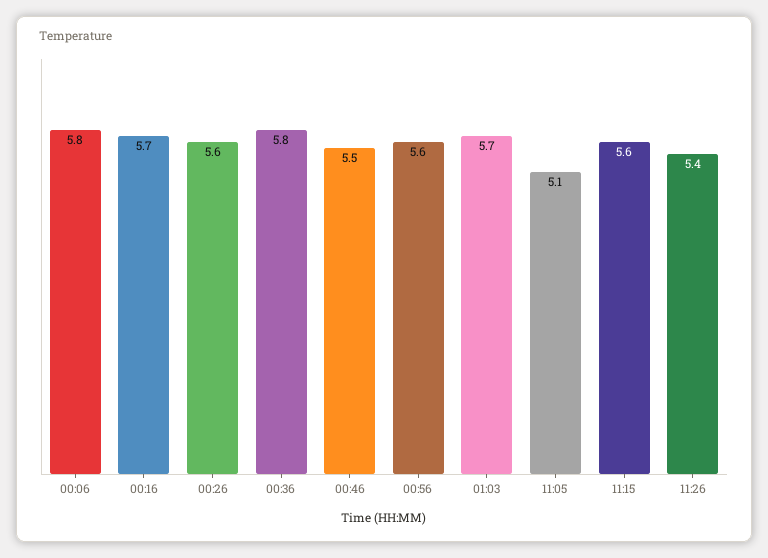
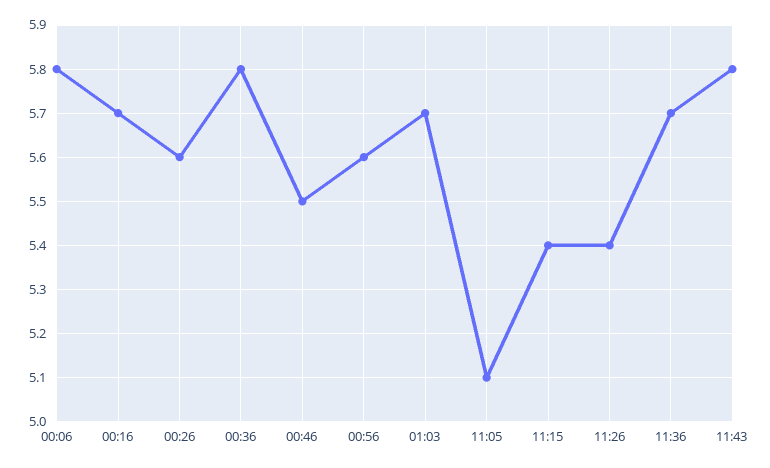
11:15: 5.6 -> 5.4
11:36: none -> 5.7
11:43: none -> 5.8

